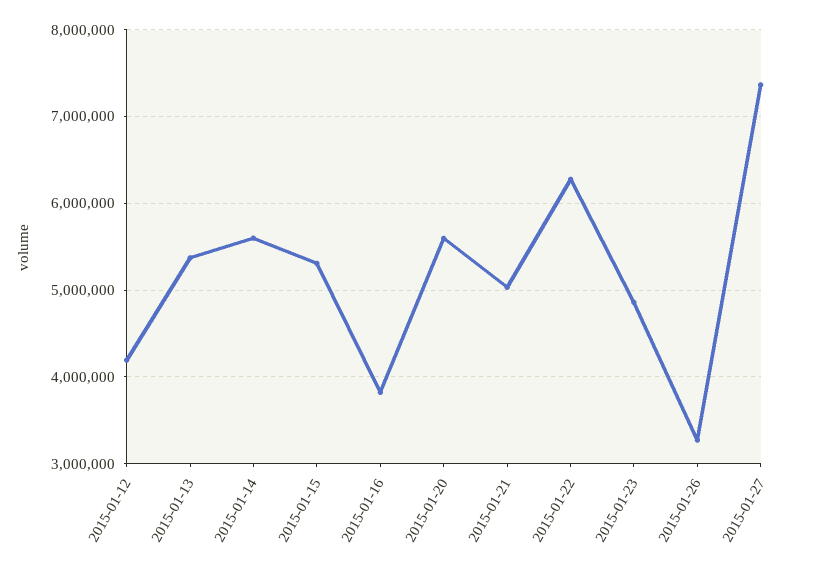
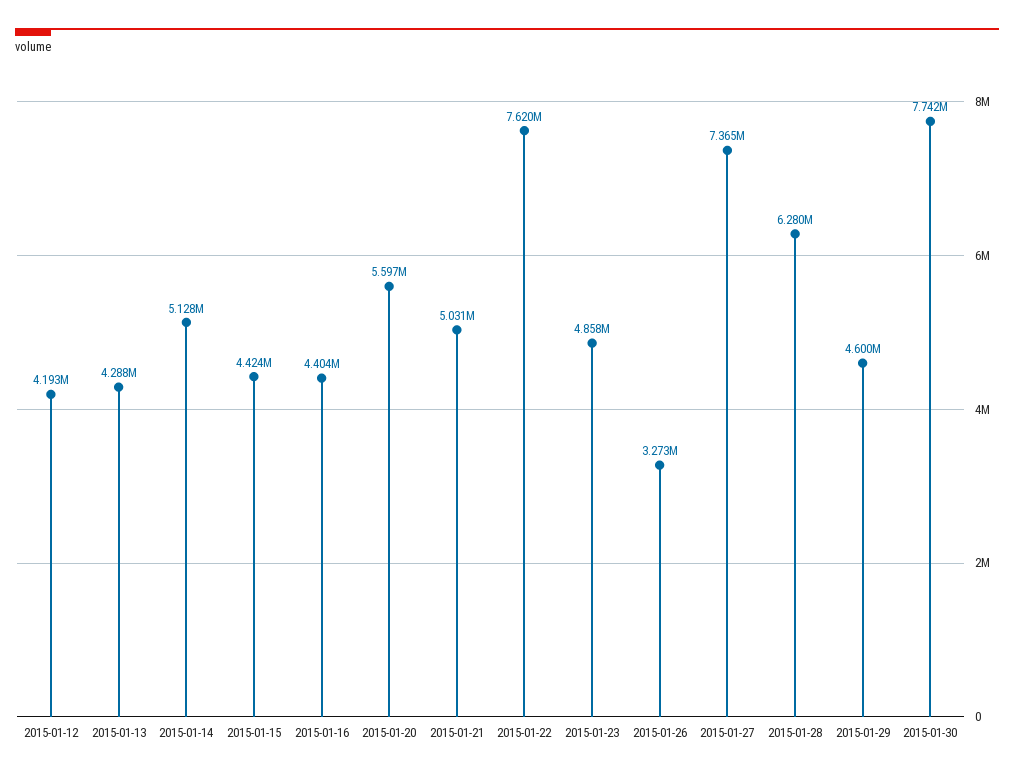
2015-01-13: 5400000 -> 4288000
2015-01-14: 5600000 -> 5128000
2015-01-15: 5300000 -> 4424000
2015-01-16: 3800000 -> 4404000
2015-01-22: 6300000 -> 7620000
2015-01-28: none -> 6280000
2015-01-29: none -> 4600000
2015-01-30: none -> 7742000

